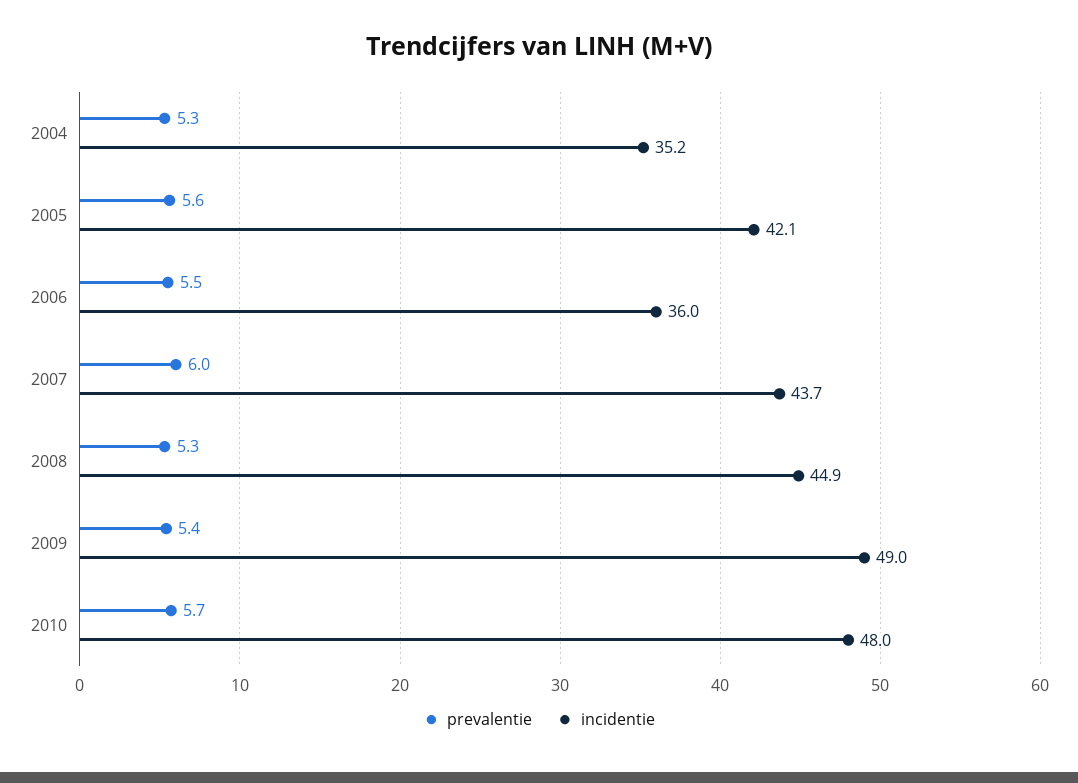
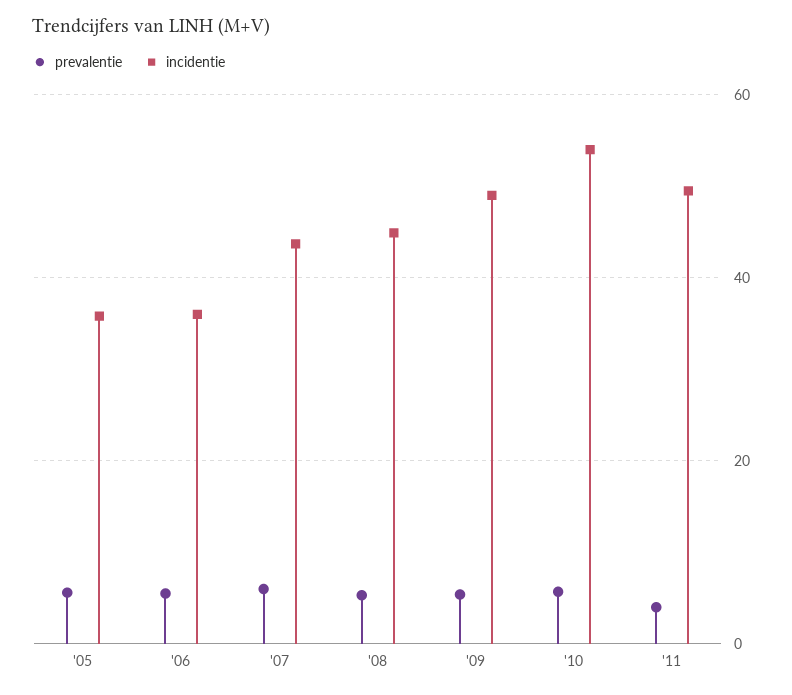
prevalentie, 2004: 5.3 -> none
incidentie, 2004: 35.2 -> none
incidentie, 2005: 42.1 -> 36
incidentie, 2010: 48 -> 54
prevalentie, '11: none -> 4
incidentie, '11: none -> 50

